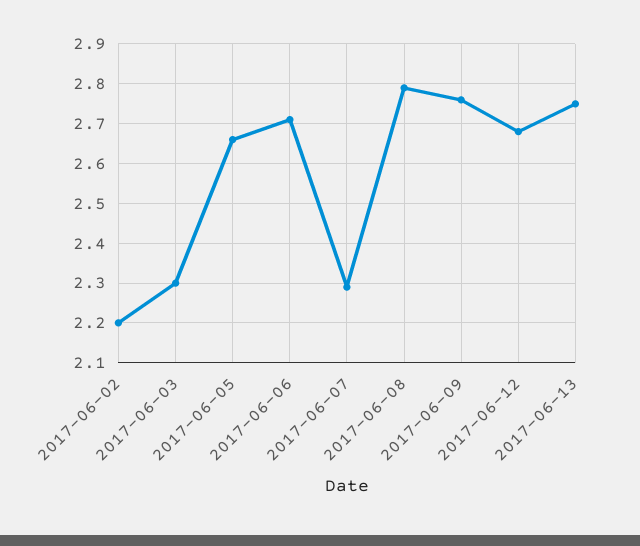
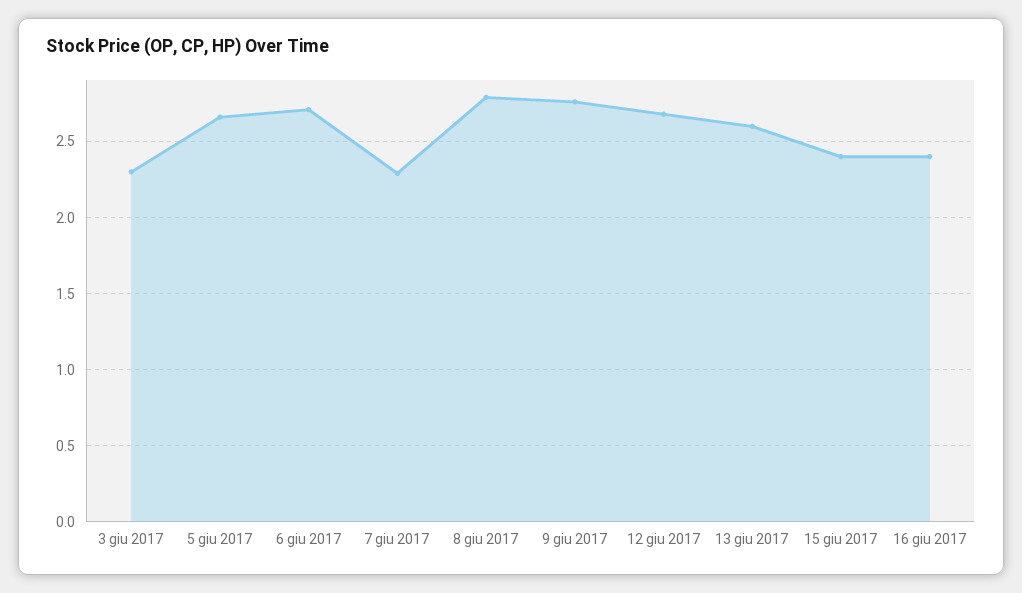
2017-06-02: 2.2 -> none
2017-06-13: 2.75 -> 2.6
15 giu 2017: none -> 2.4
16 giu 2017: none -> 2.4

